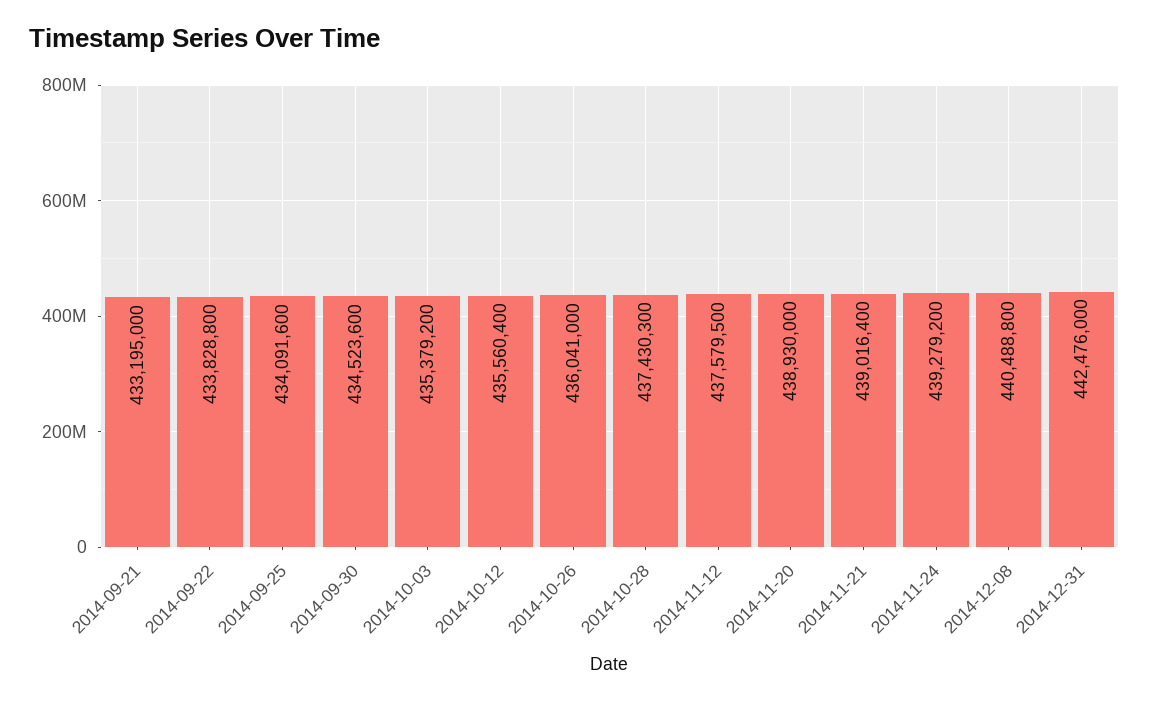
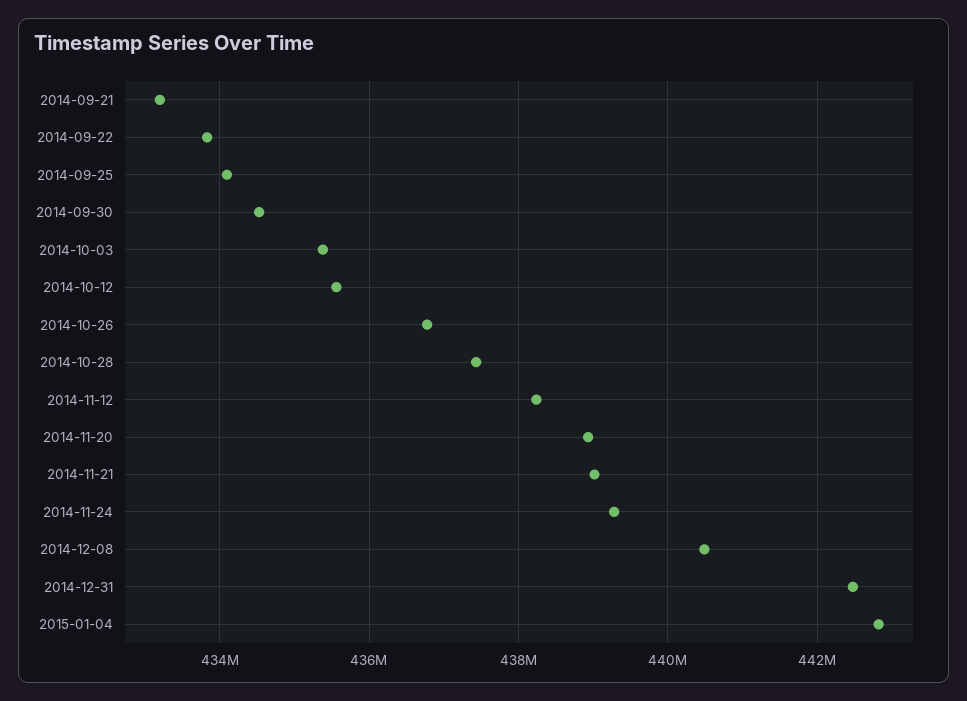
2014-10-26: 436041000 -> 436800000
2014-11-12: 437579500 -> 438200000
2015-01-04: none -> 442800000

